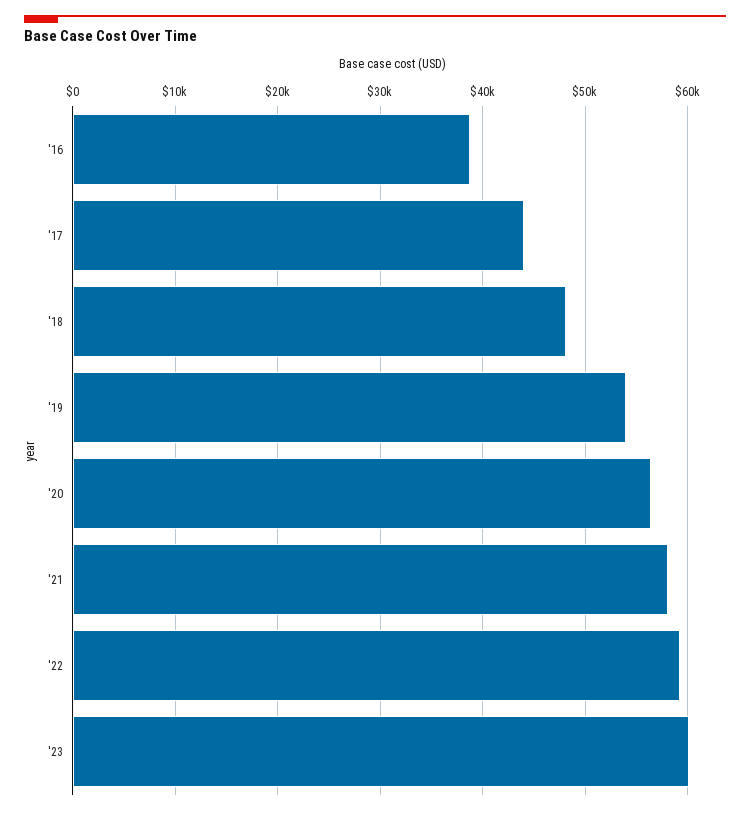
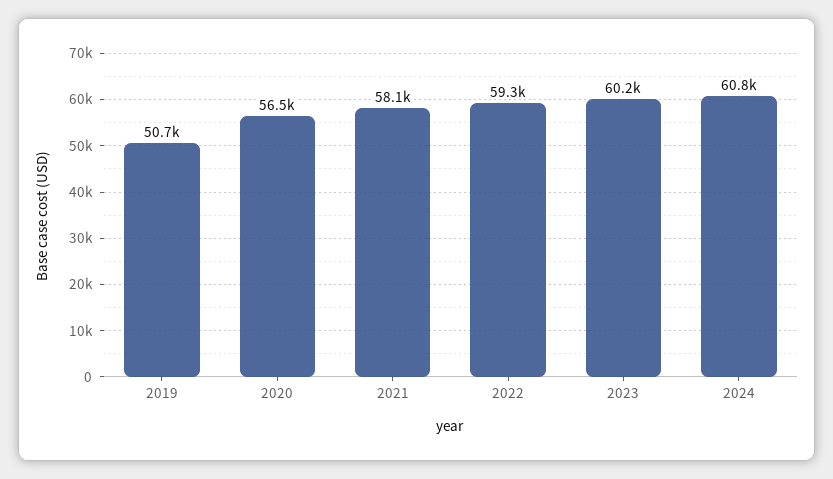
'16: 39000 -> none
'17: 44000 -> none
'18: 48000 -> none
'19: 54000 -> 50700
2024: none -> 60800

